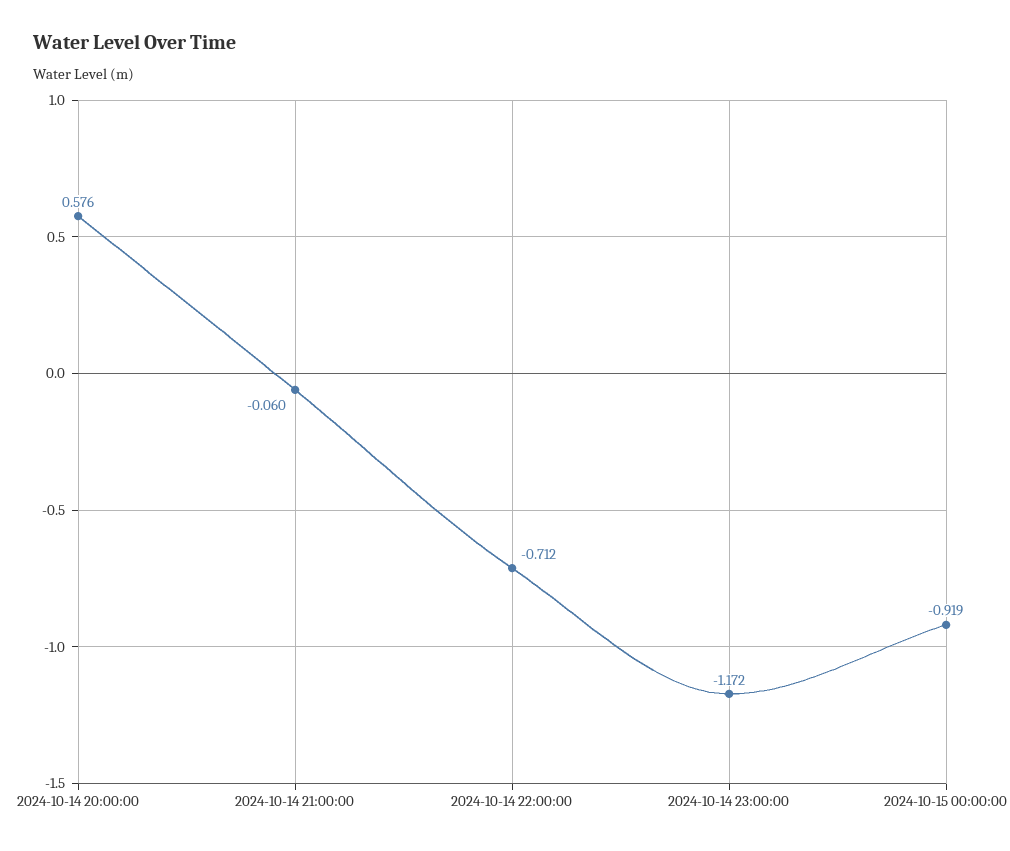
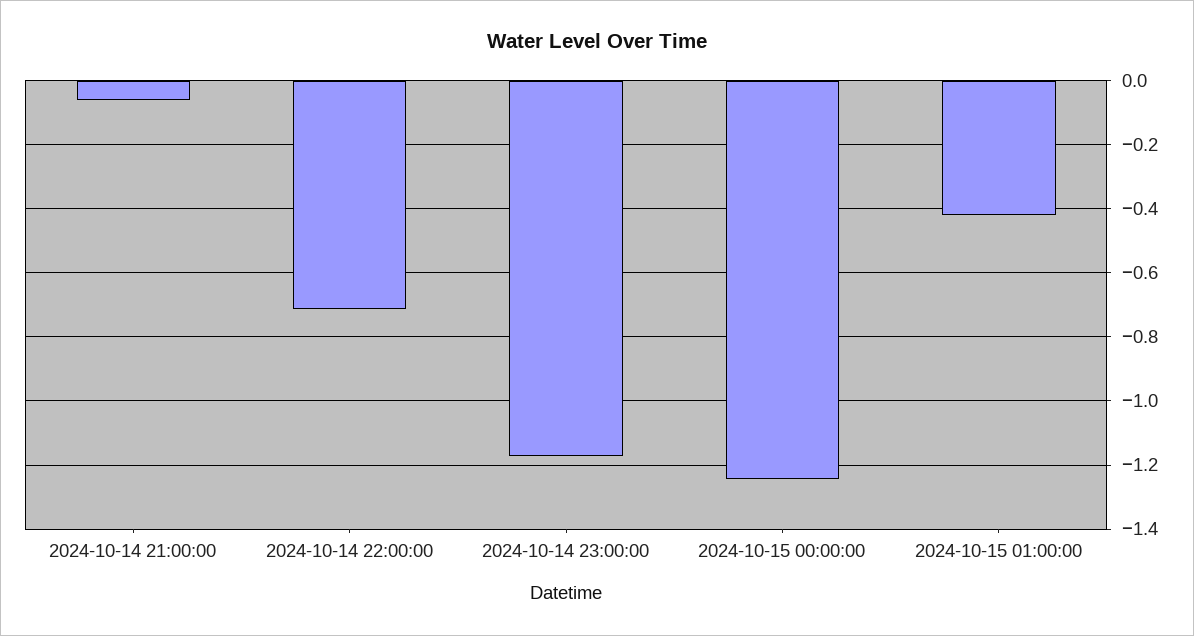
2024-10-14 20:00:00: 0.576 -> none
2024-10-15 00:00:00: -0.919 -> -1.24
2024-10-15 01:00:00: none -> -0.42

